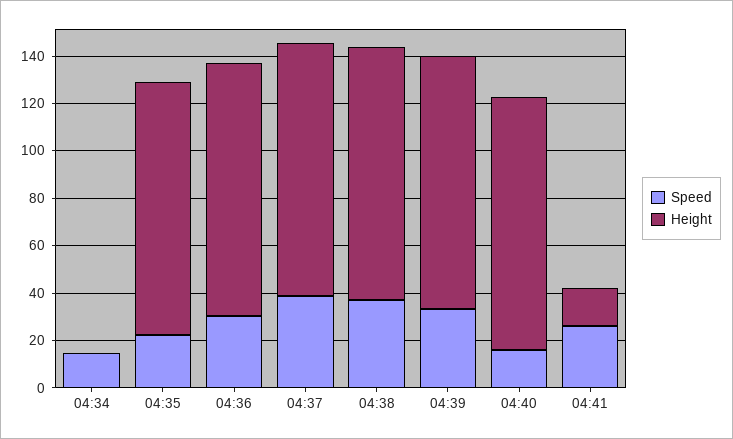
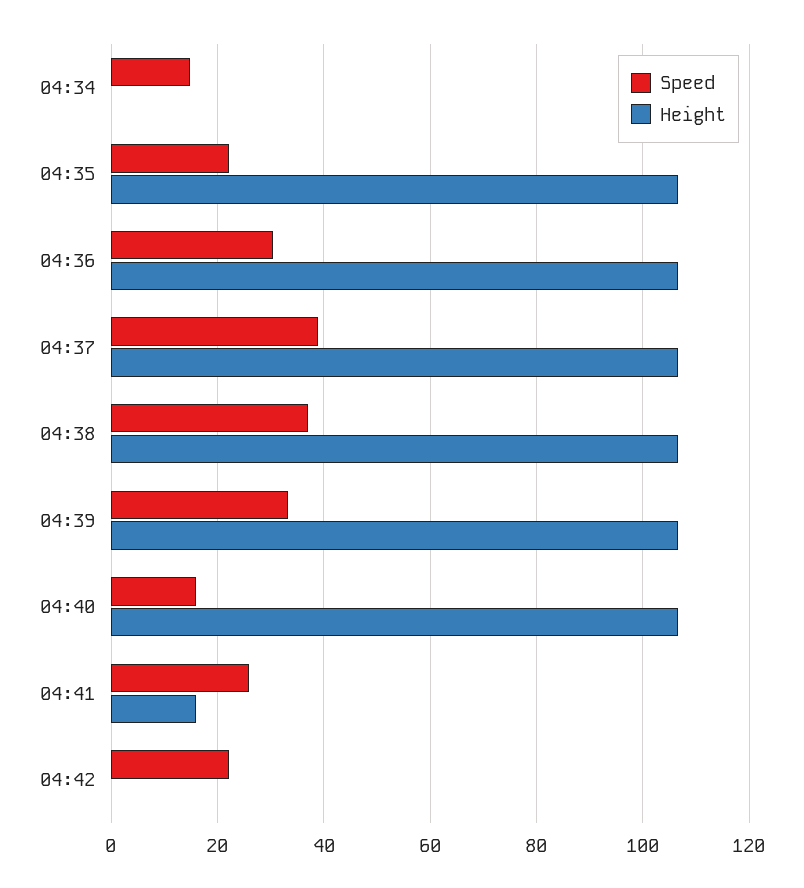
Speed, 04:42: none -> 22
Height, 04:42: none -> 0

